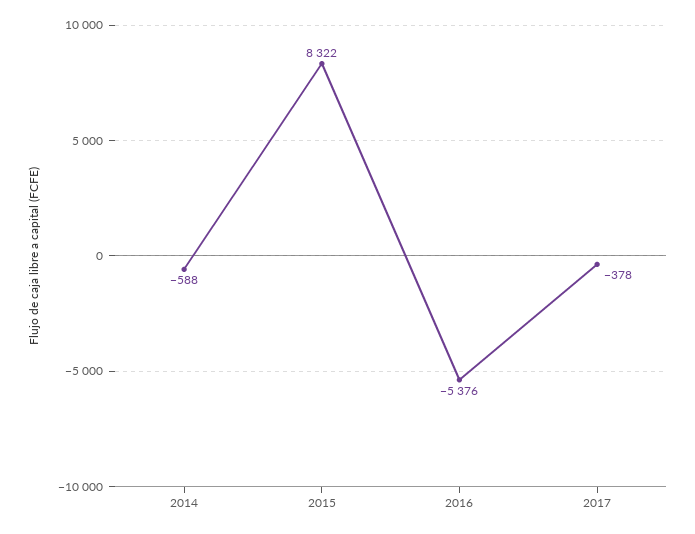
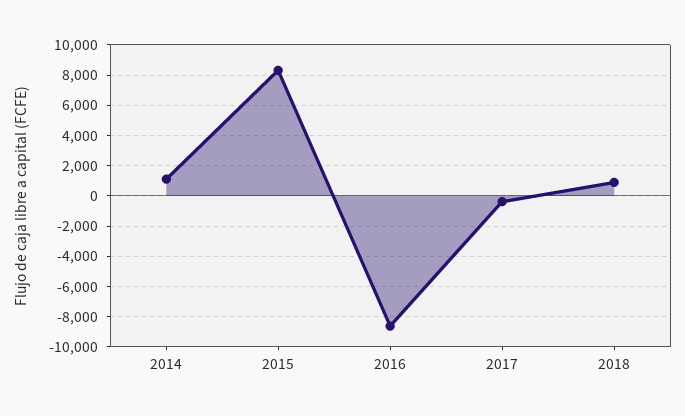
2014: -588 -> 1000
2016: -5376 -> -8500
2018: none -> 1000

